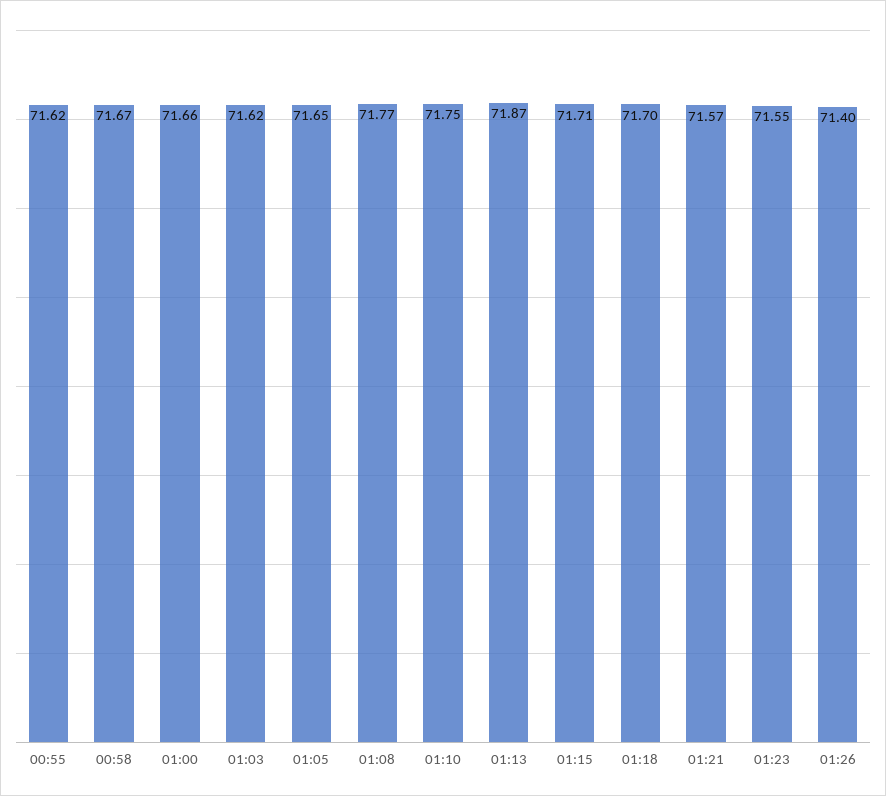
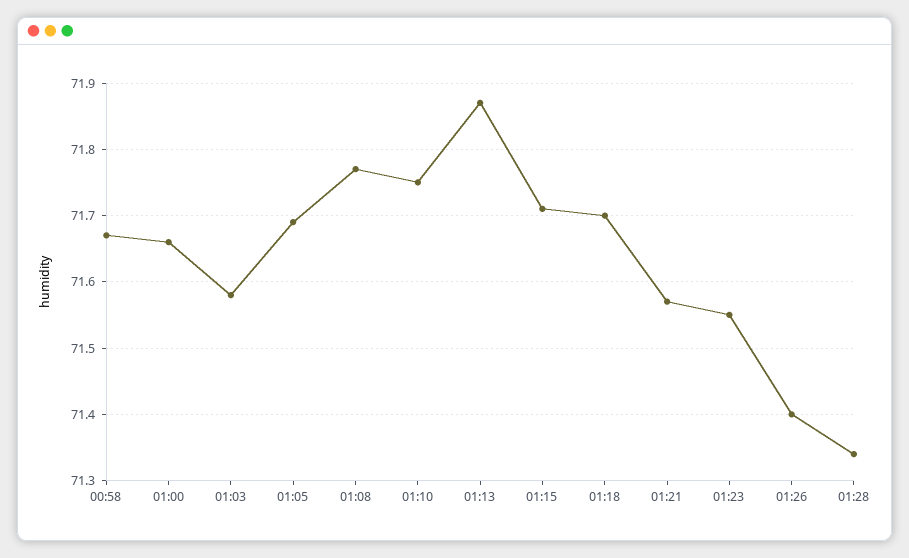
00:55: 71.62 -> none
01:03: 71.62 -> 71.58
01:05: 71.65 -> 71.69
01:28: none -> 71.34

